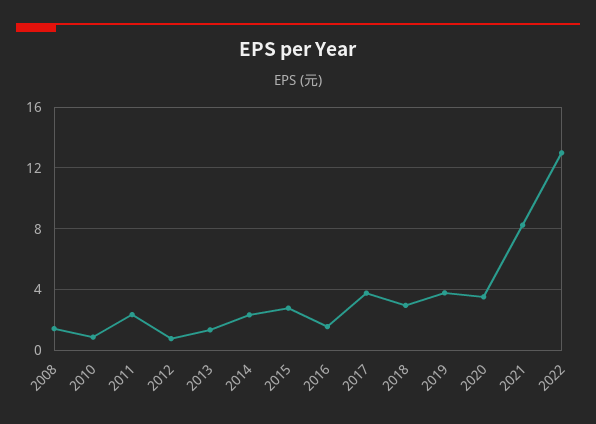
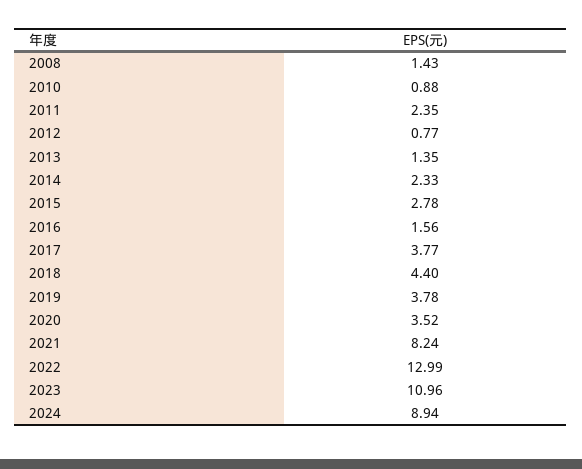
2018: 3 -> 4.4
2023: none -> 10.96
2024: none -> 8.94

